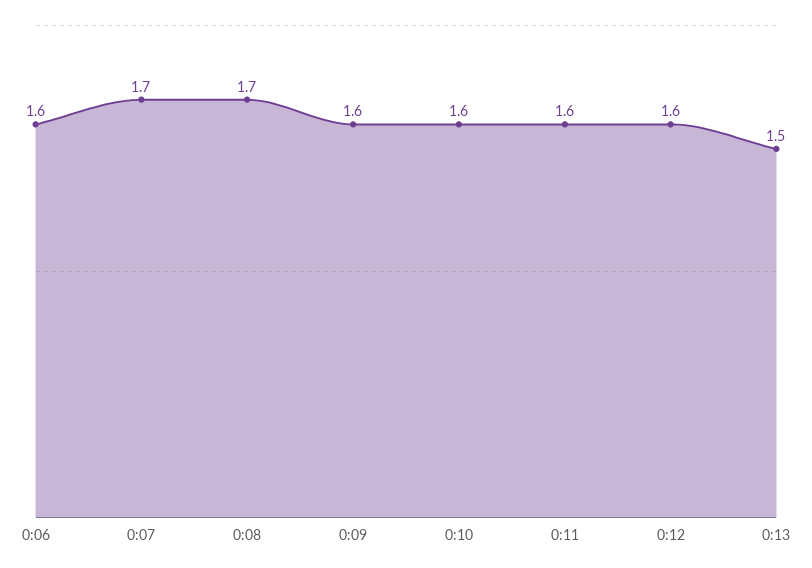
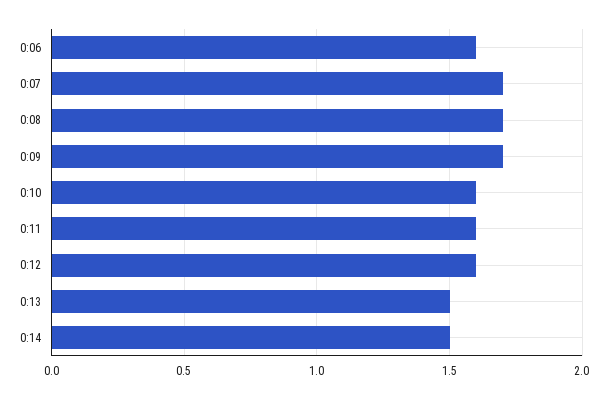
0:09: 1.6 -> 1.7
0:14: none -> 1.5

